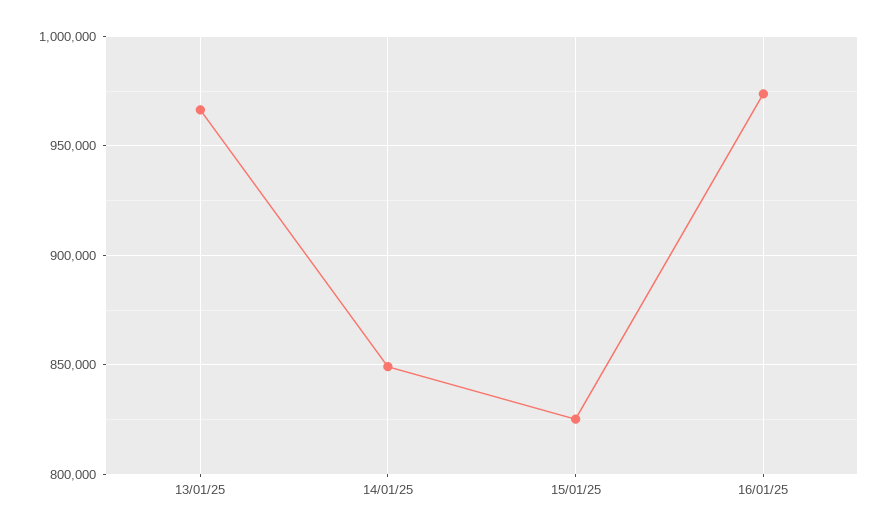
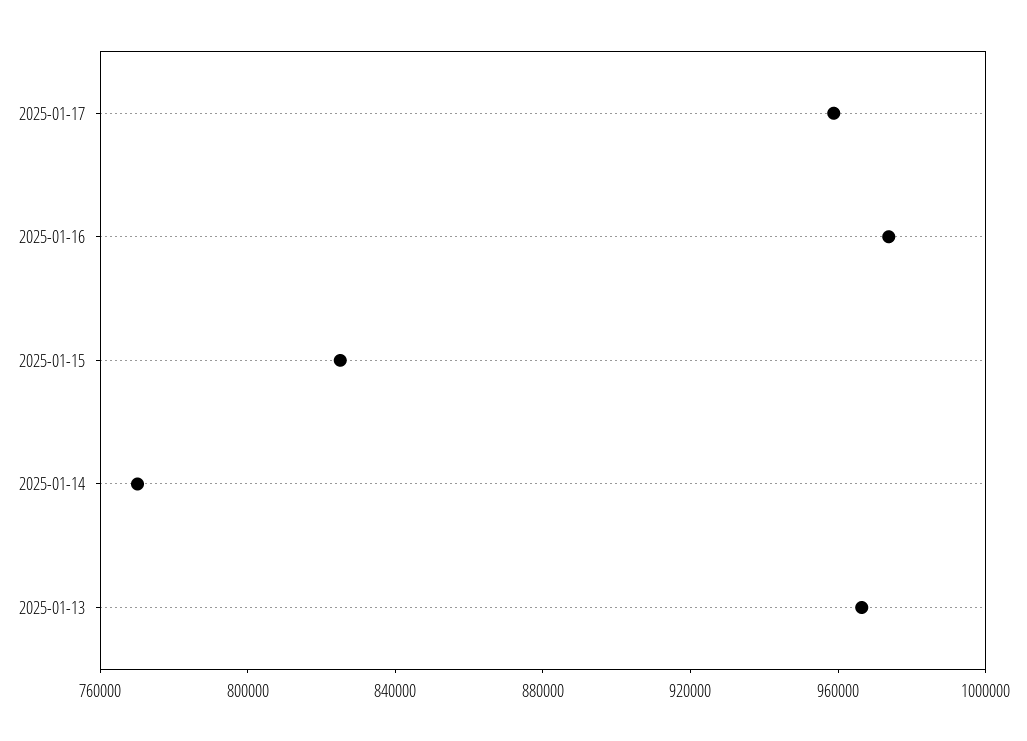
14/01/25: 850000 -> 770000
2025-01-17: none -> 960000

